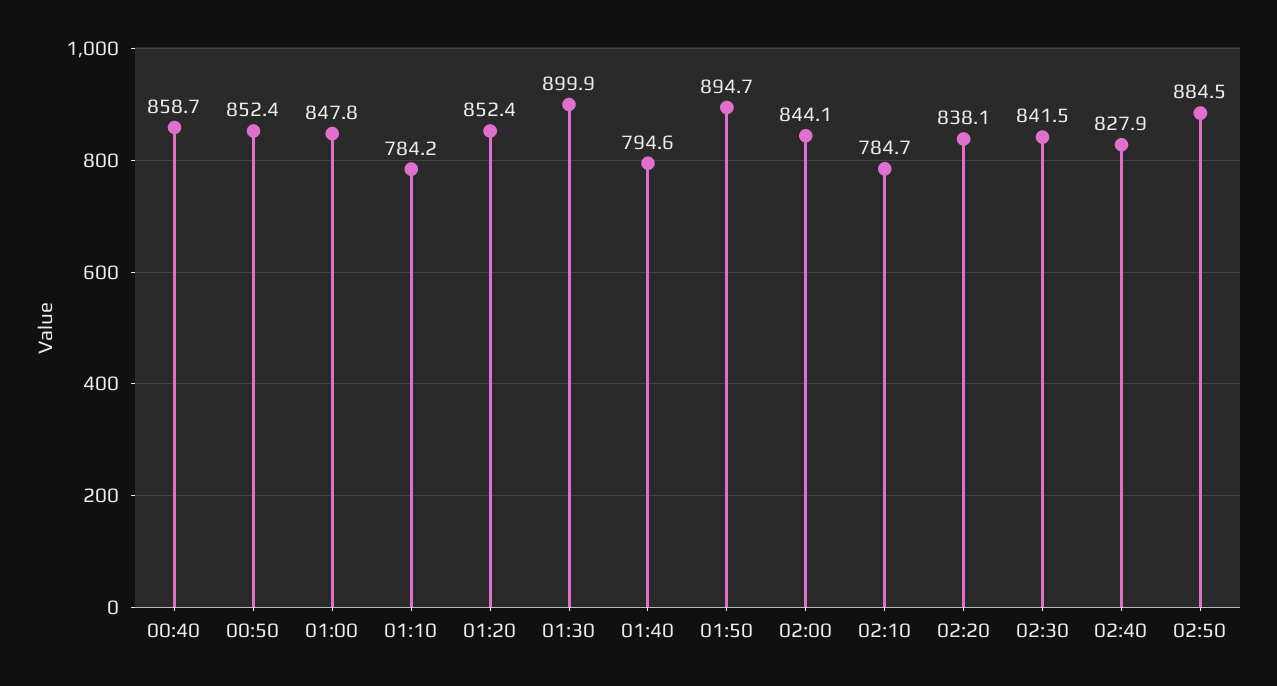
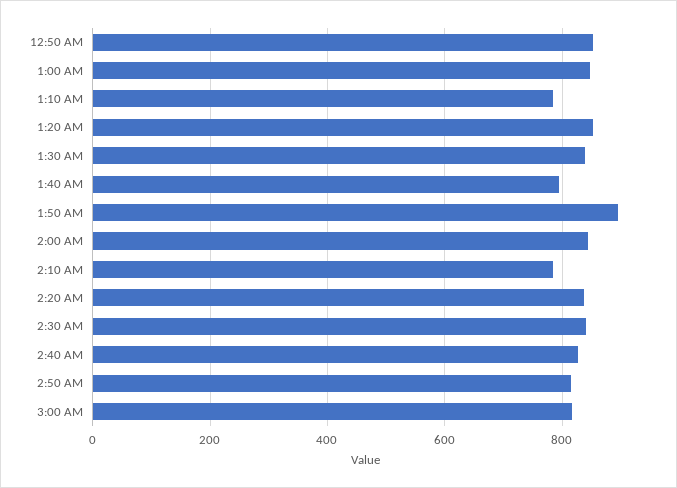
00:40: 858.7 -> none
01:30: 899.9 -> 840
02:50: 884.5 -> 820
3:00 AM: none -> 820

